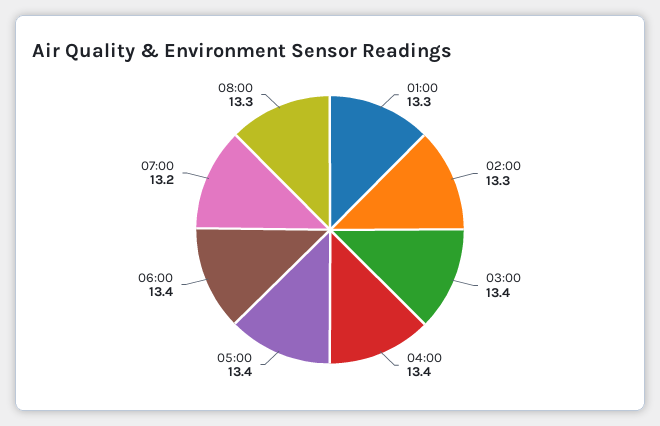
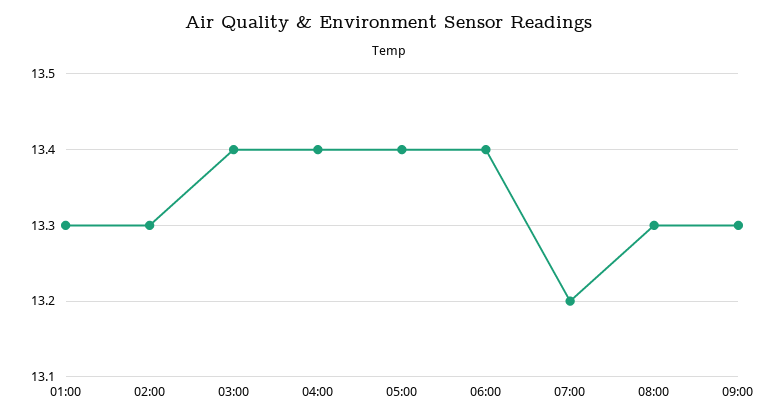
09:00: none -> 13.3

